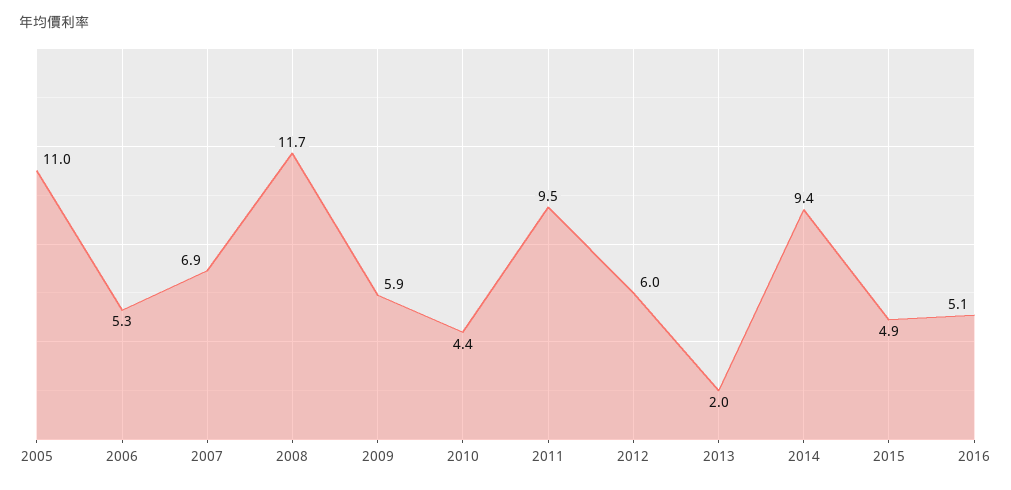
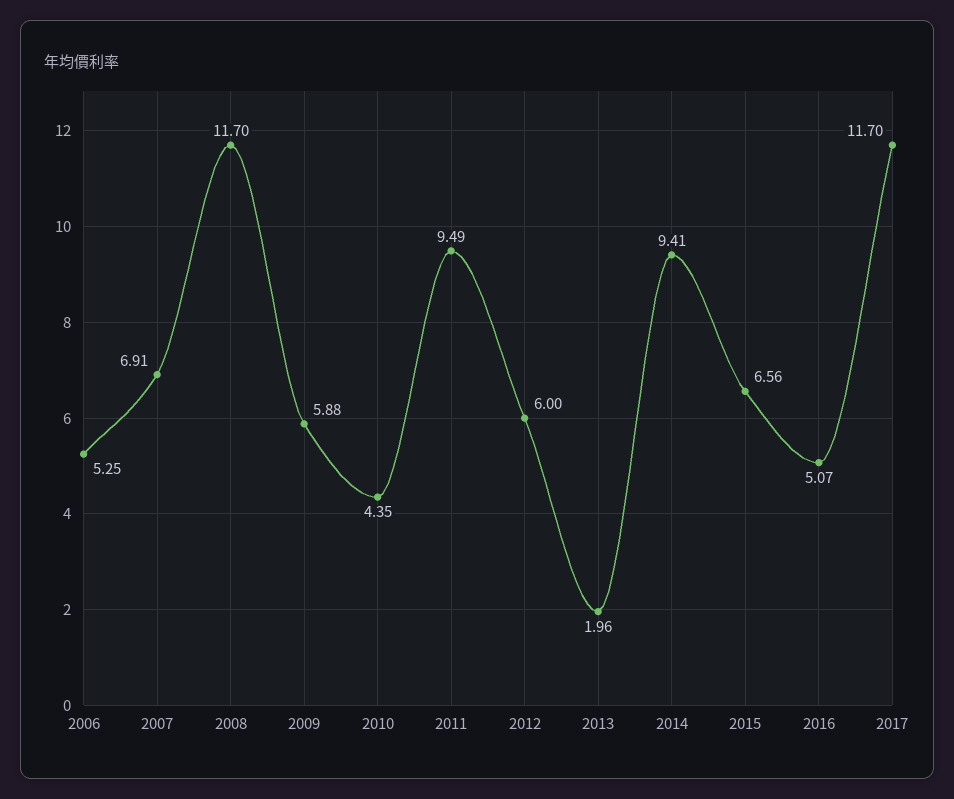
2005: 11 -> none
2015: 4.9 -> 6.56
2017: none -> 11.7

